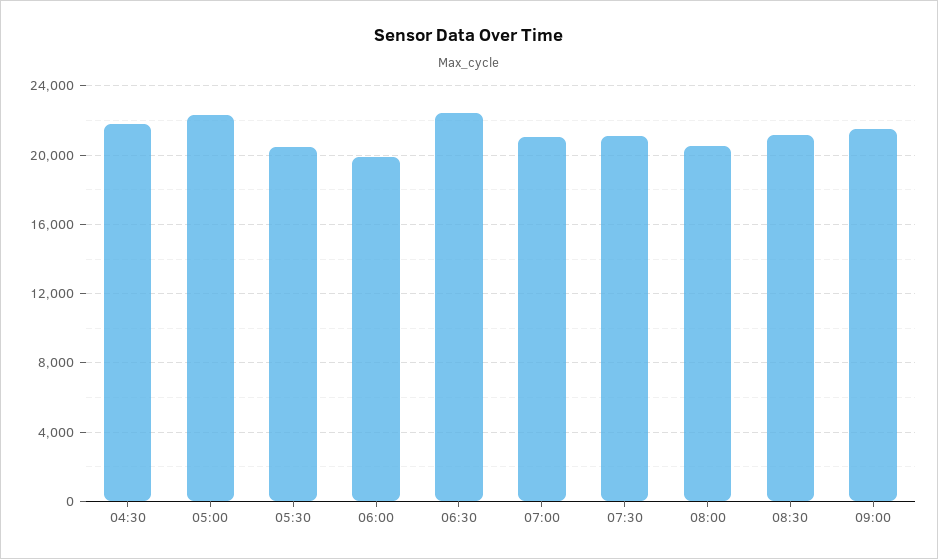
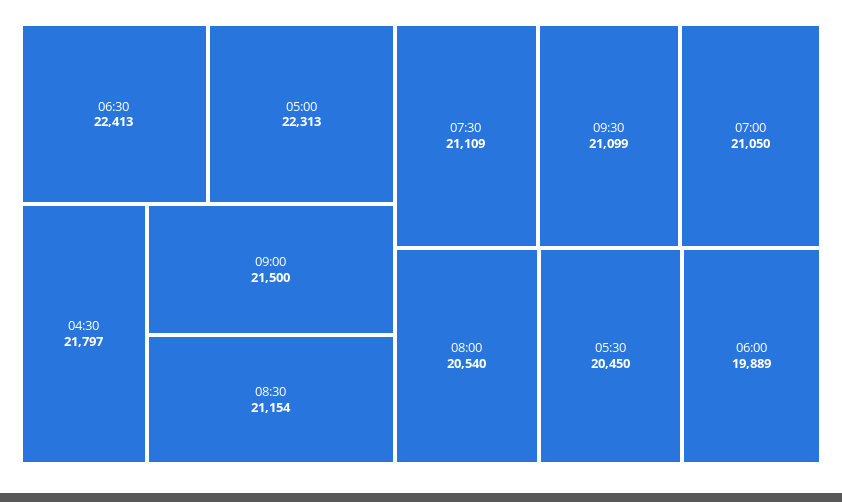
09:30: none -> 21099

